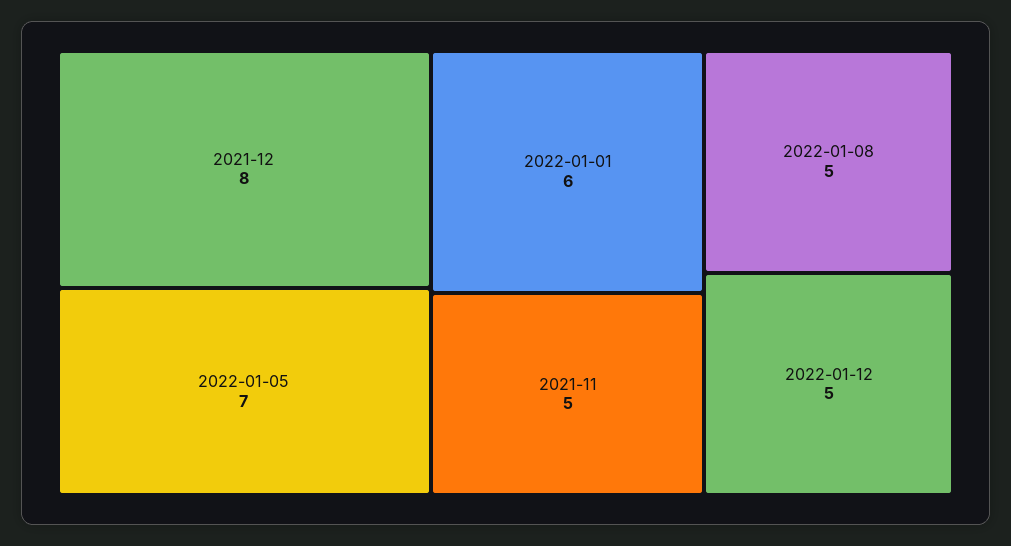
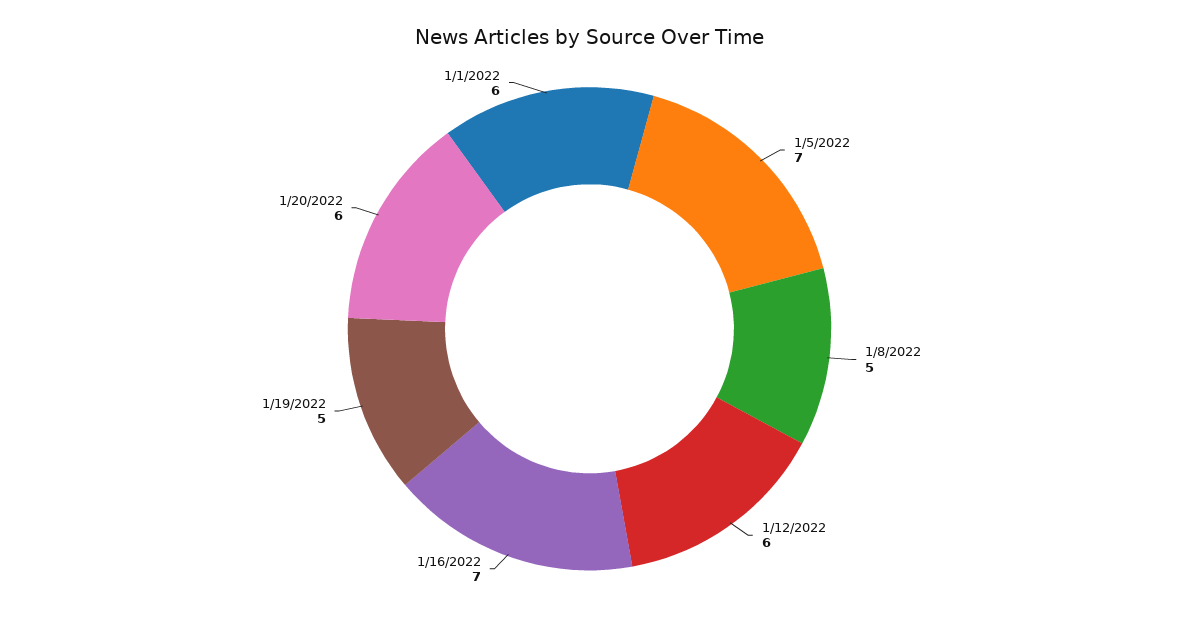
2021-12: 8 -> none
2021-11: 5 -> none
2022-01-12: 5 -> 6
1/16/2022: none -> 7
1/19/2022: none -> 5
1/20/2022: none -> 6

